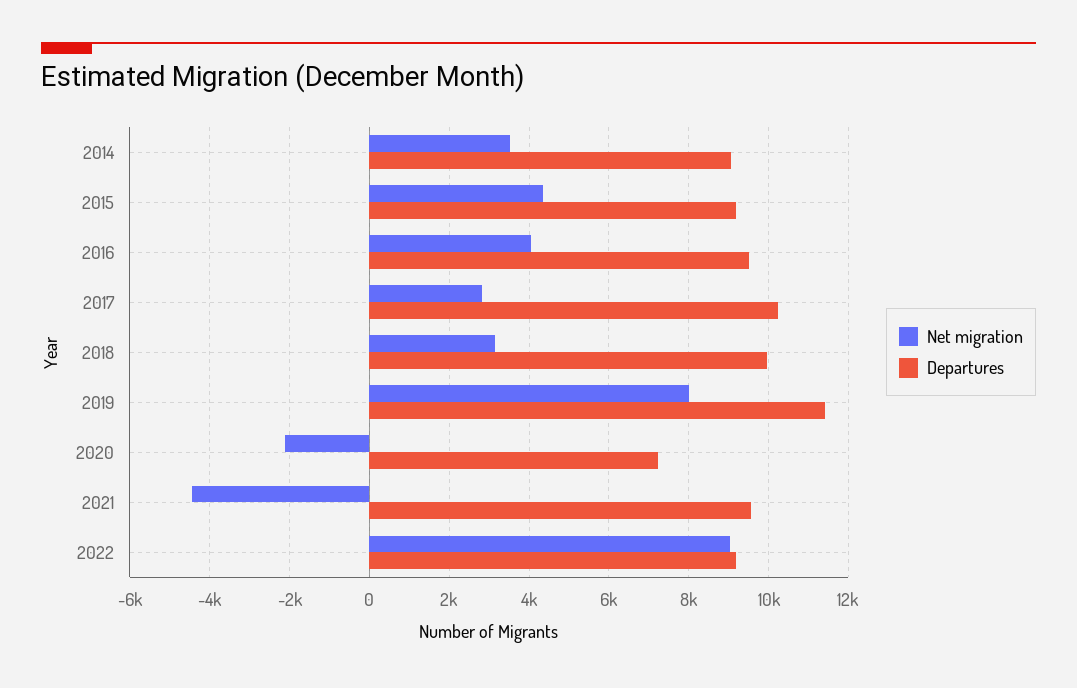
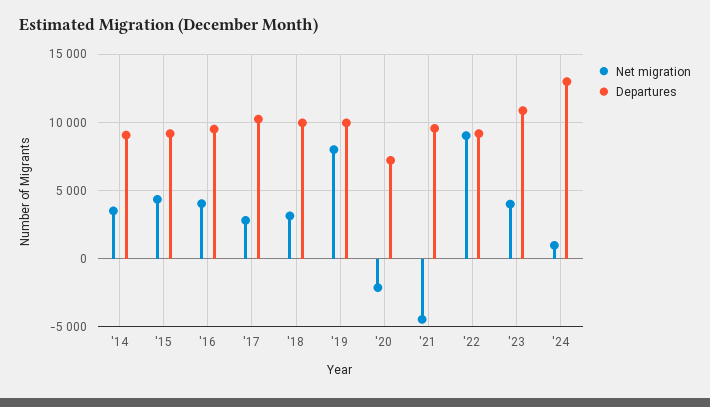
Departures, 2019: 11400 -> 10000
Net migration, '23: none -> 4000
Departures, '23: none -> 11000
Net migration, '24: none -> 1000
Departures, '24: none -> 13000

